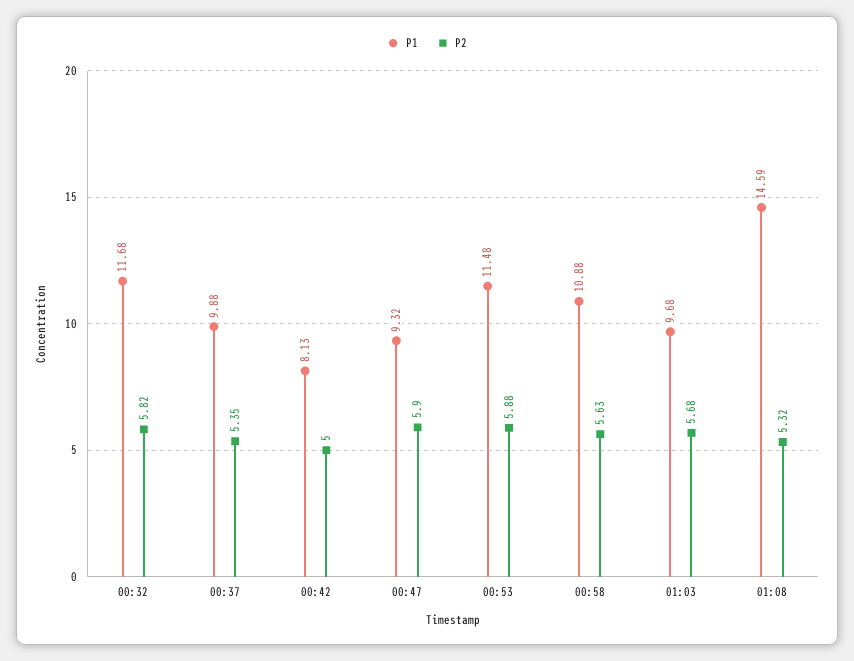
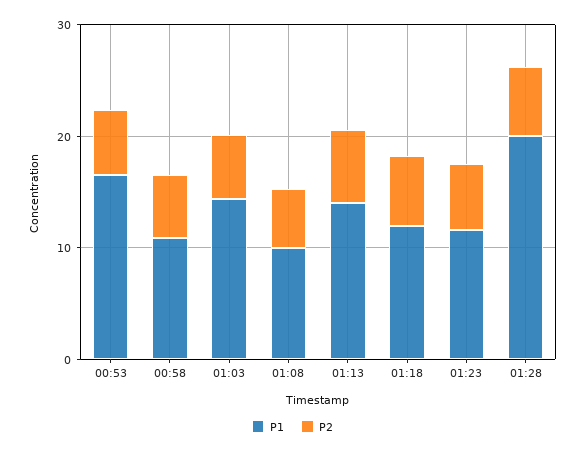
P1, 00:32: 11.68 -> none
P2, 00:32: 5.82 -> none
P1, 00:37: 9.88 -> none
P2, 00:37: 5.35 -> none
P1, 00:42: 8.13 -> none
P2, 00:42: 5 -> none
P1, 00:47: 9.32 -> none
P2, 00:47: 5.9 -> none
P1, 00:53: 11.48 -> 16
P1, 01:03: 9.68 -> 14
P1, 01:08: 14.59 -> 10
P1, 01:13: none -> 14
P2, 01:13: none -> 6
P1, 01:18: none -> 12
P2, 01:18: none -> 6
P1, 01:23: none -> 12
P2, 01:23: none -> 6
P1, 01:28: none -> 20
P2, 01:28: none -> 6

